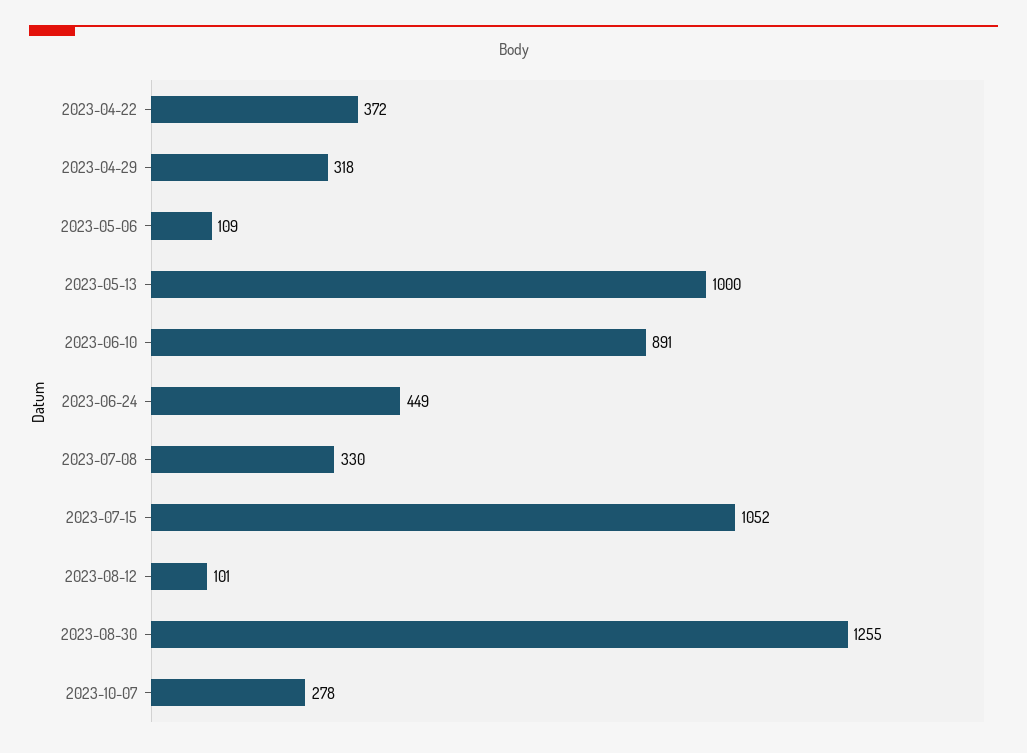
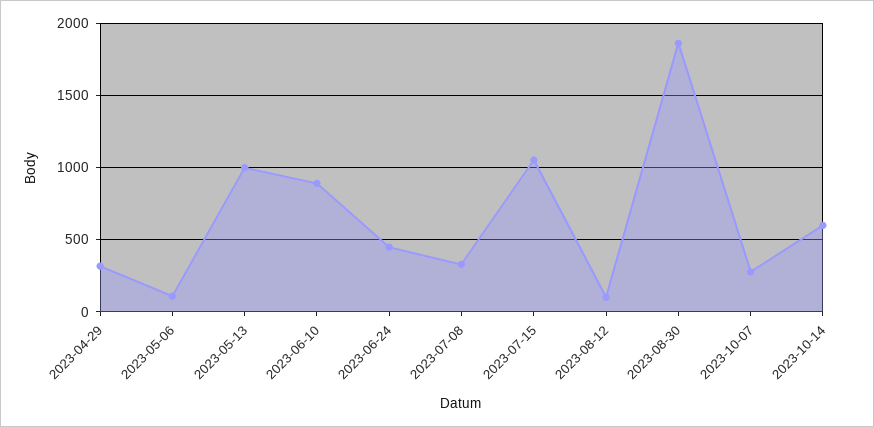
2023-04-22: 372 -> none
2023-08-30: 1255 -> 1850
2023-10-14: none -> 600

